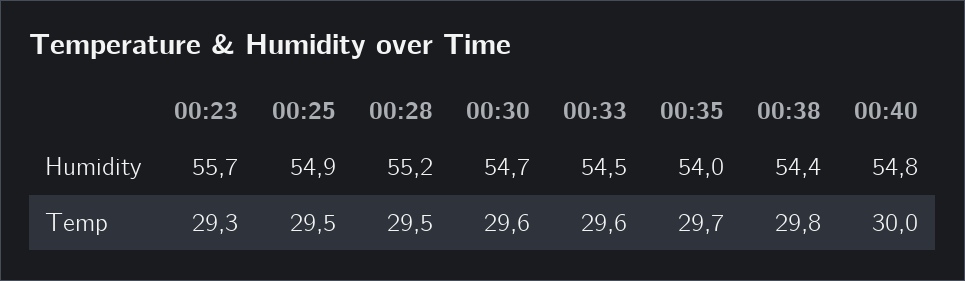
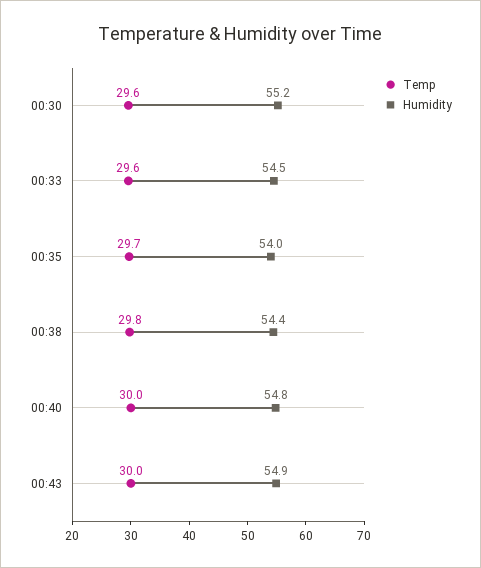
Humidity, 00:23: 55.7 -> none
Humidity, 00:25: 54.9 -> none
Humidity, 00:28: 55.2 -> none
Humidity, 00:30: 54.7 -> 55.2
Temp, 00:23: 29.3 -> none
Temp, 00:25: 29.5 -> none
Temp, 00:28: 29.5 -> none
Temp, 00:43: none -> 30
Humidity, 00:43: none -> 54.9

